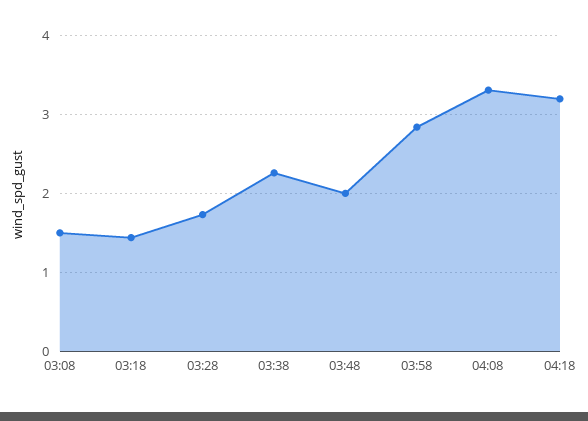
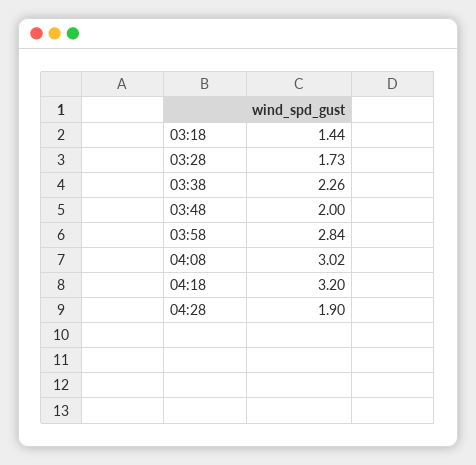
03:08: 1.5 -> none
04:08: 3.3 -> 3.02
04:28: none -> 1.9

